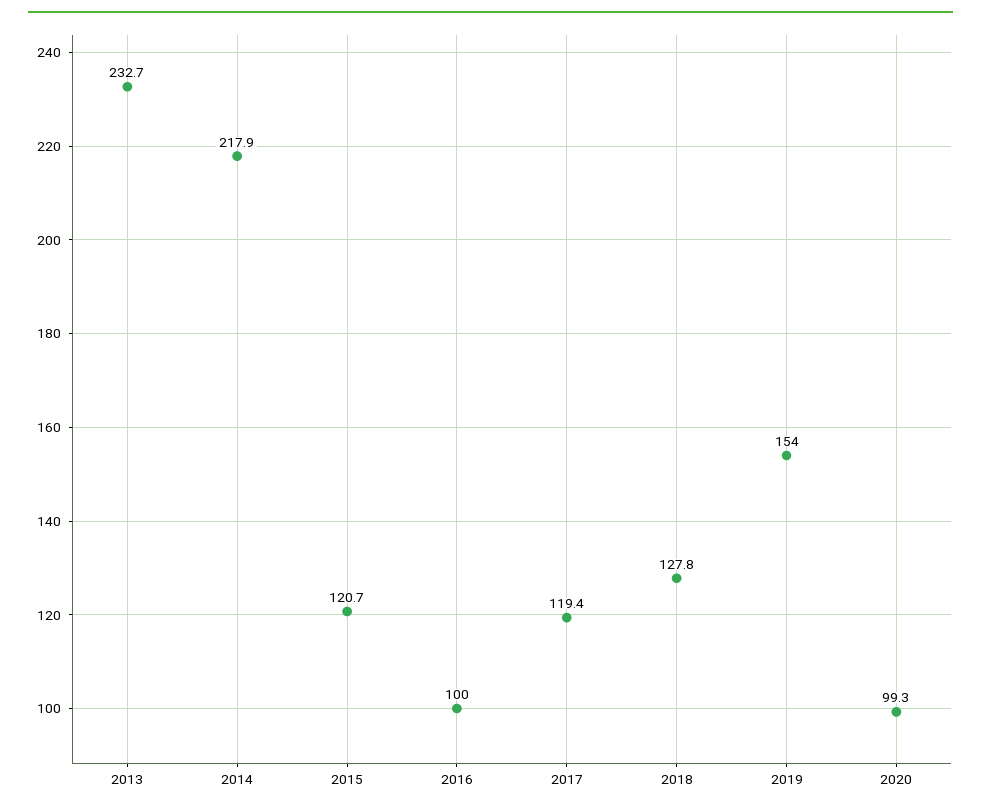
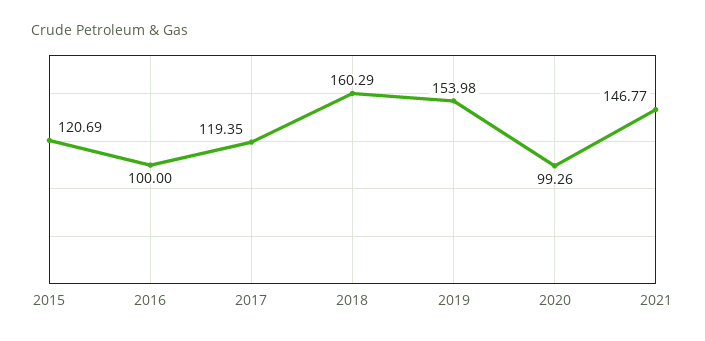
2013: 232.7 -> none
2014: 217.9 -> none
2018: 127.8 -> 160.29
2021: none -> 146.77

